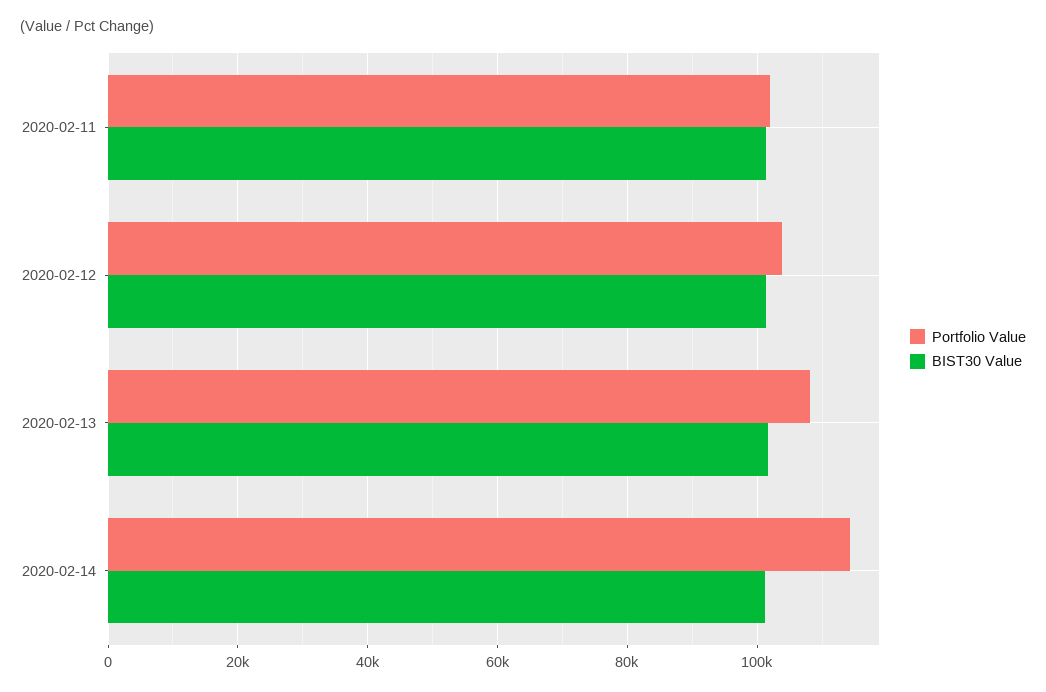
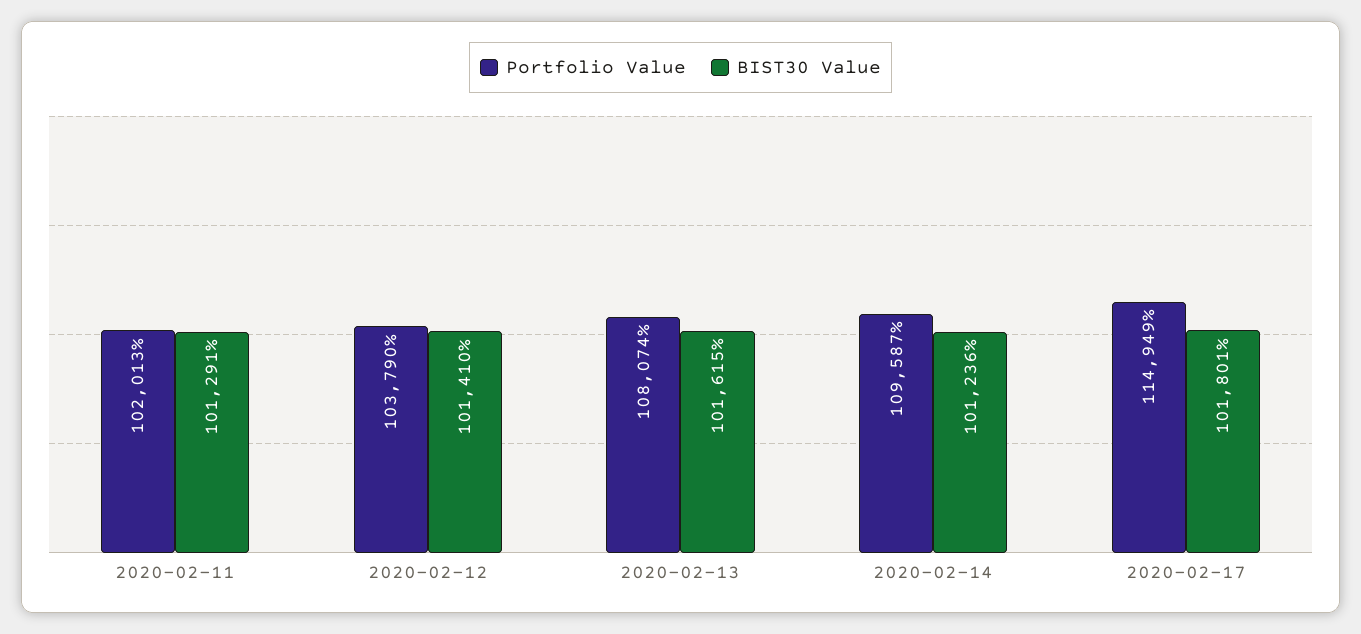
Portfolio Value, 2020-02-14: 114000 -> 109587
Portfolio Value, 2020-02-17: none -> 114949
BIST30 Value, 2020-02-17: none -> 101801

